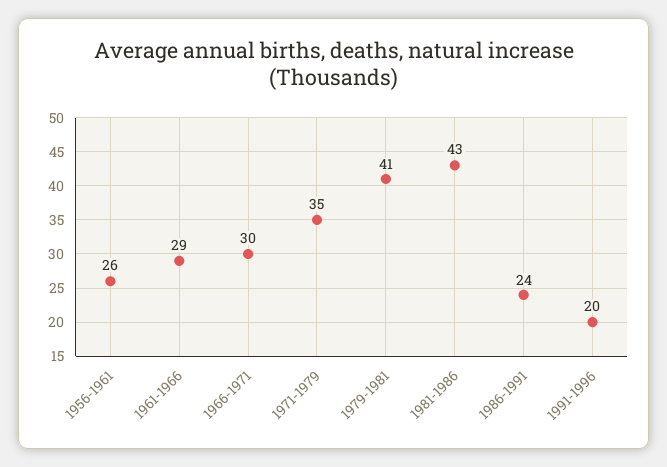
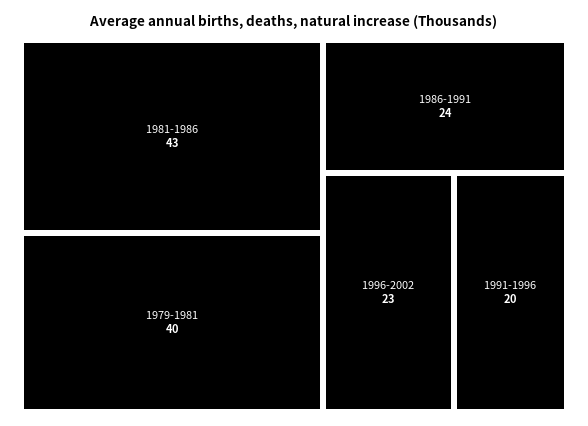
1956-1961: 26 -> none
1961-1966: 29 -> none
1966-1971: 30 -> none
1971-1979: 35 -> none
1979-1981: 41 -> 40
1996-2002: none -> 23

